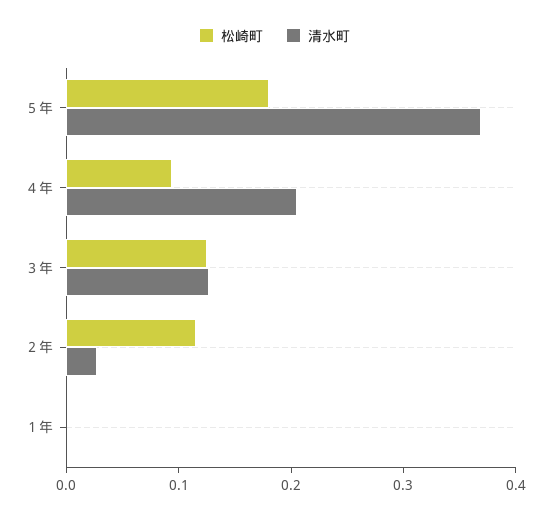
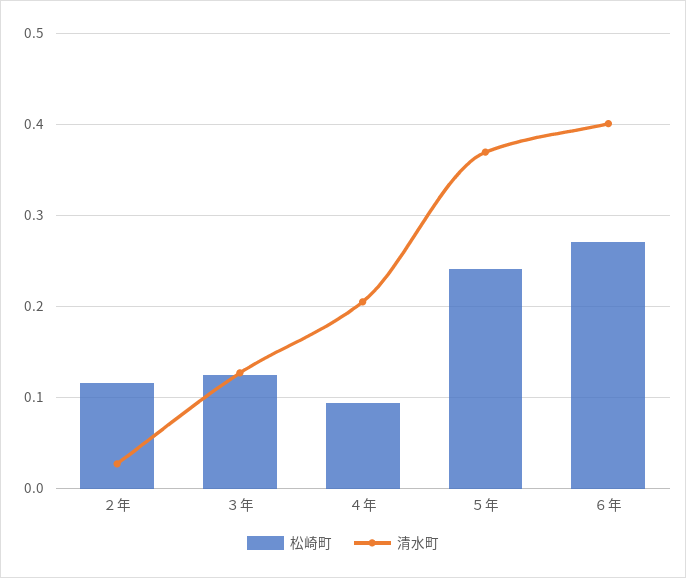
松崎町, ５年: 0.18 -> 0.24
松崎町, １年: 0 -> none
清水町, １年: 0 -> none
松崎町, ６年: none -> 0.27
清水町, ６年: none -> 0.4

